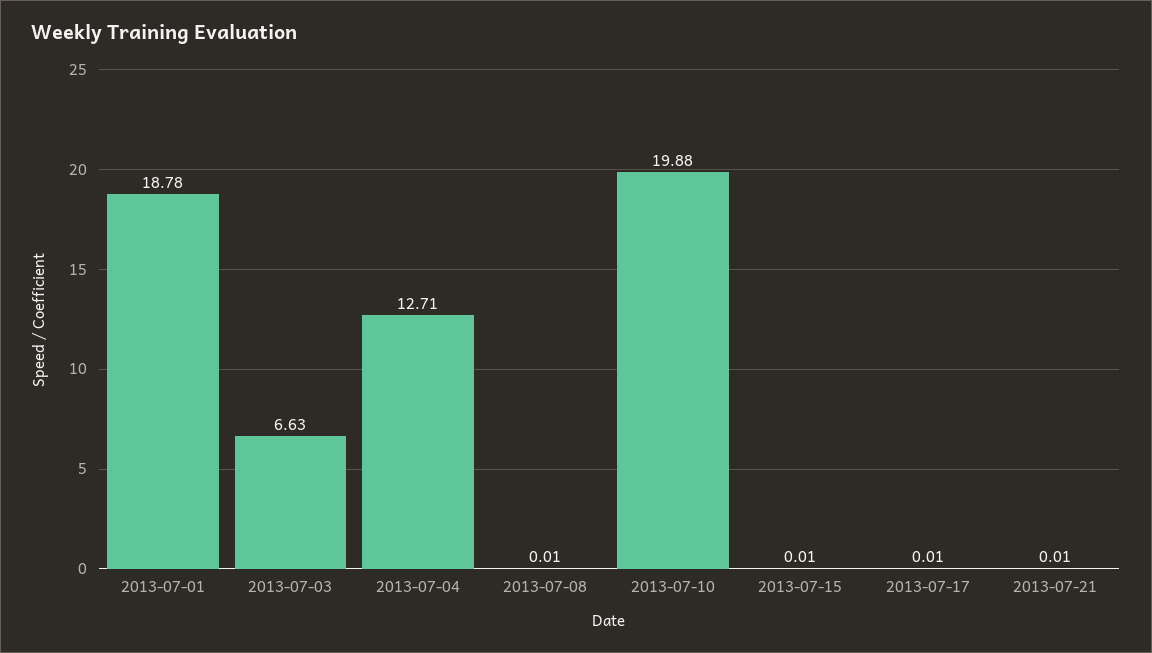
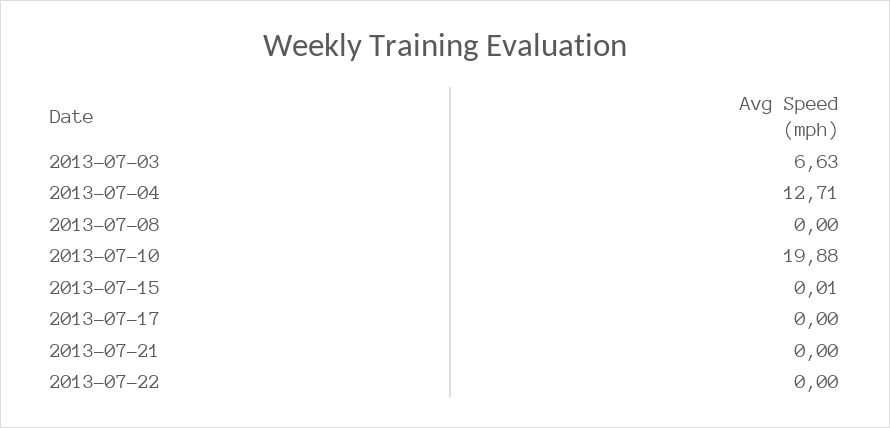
2013-07-01: 18.78 -> none
2013-07-08: 0.01 -> 0
2013-07-17: 0.01 -> 0
2013-07-21: 0.01 -> 0
2013-07-22: none -> 0

